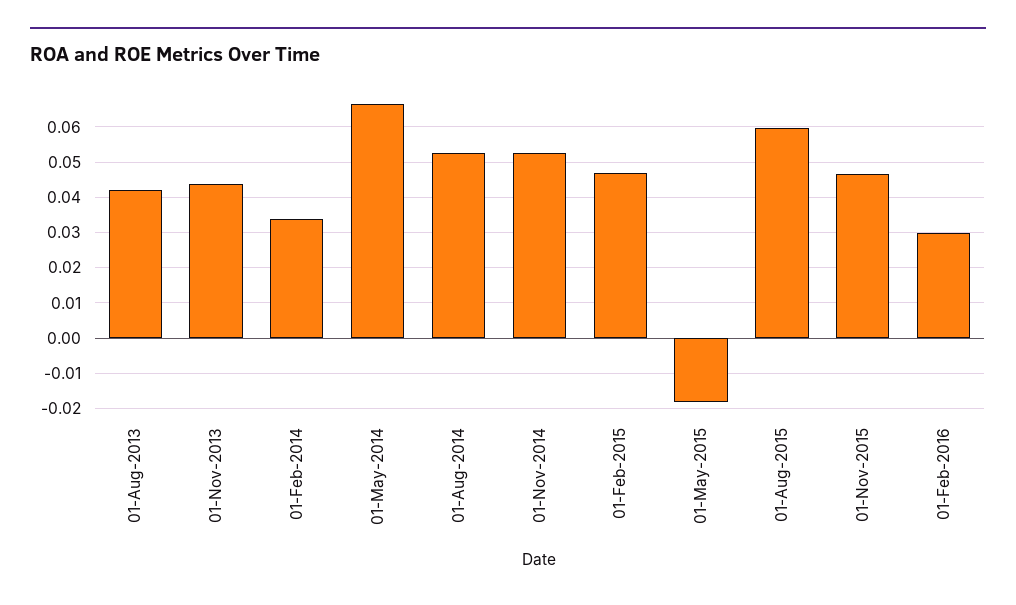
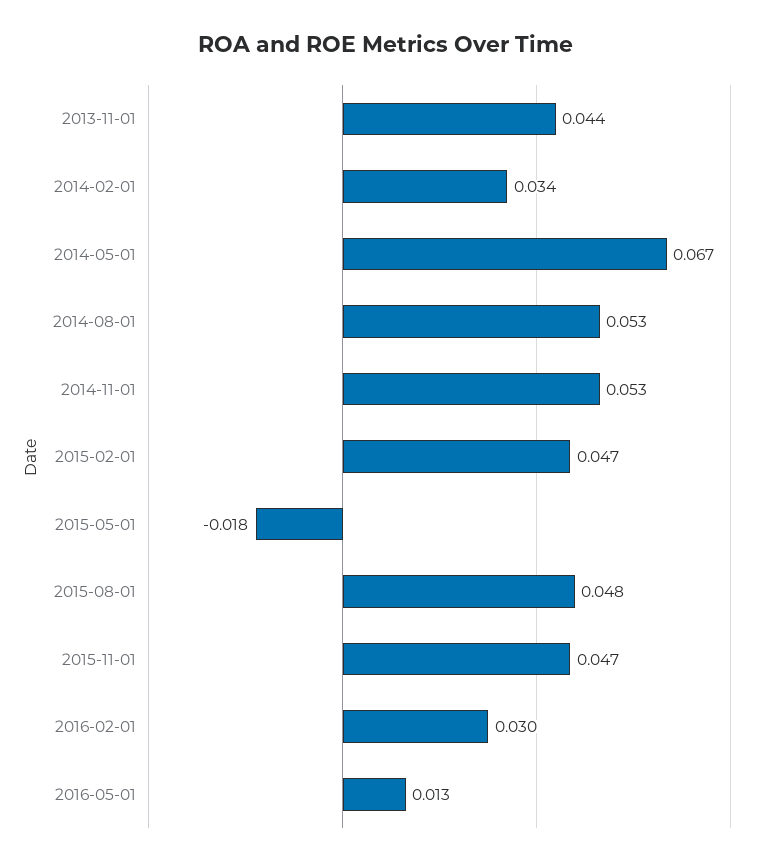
01-Aug-2013: 0.042 -> none
01-Aug-2015: 0.06 -> 0.048
2016-05-01: none -> 0.013

